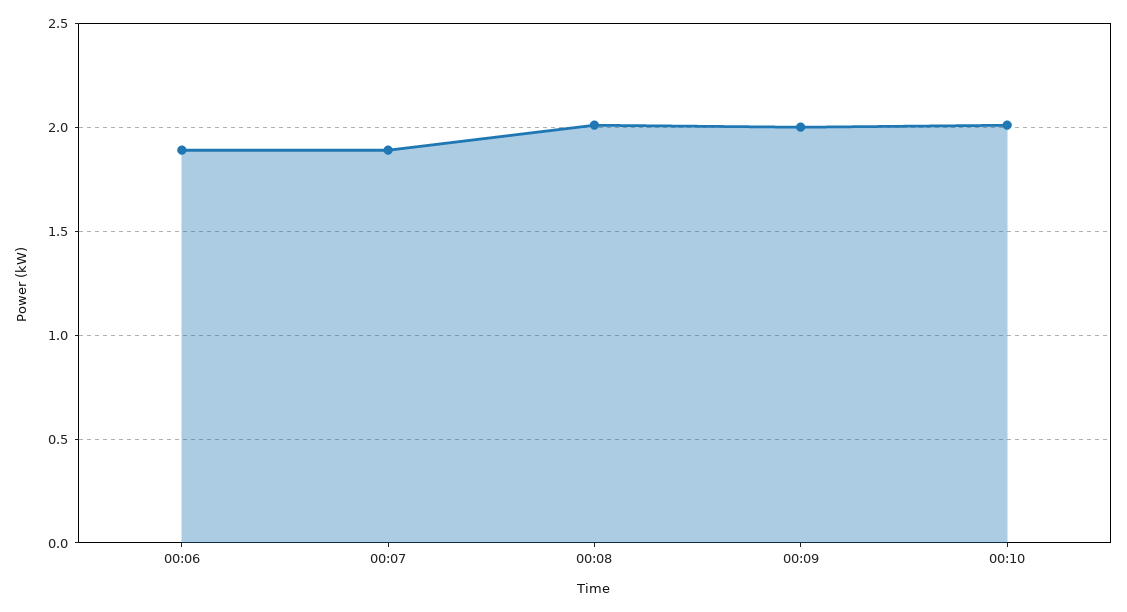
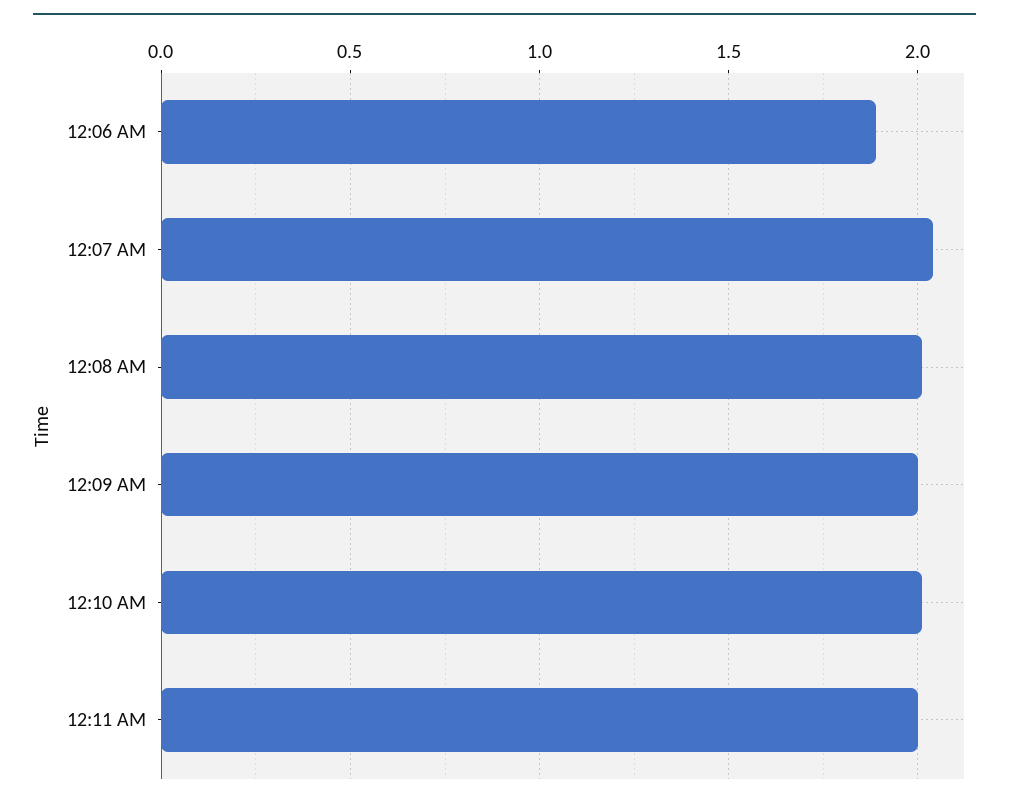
00:07: 1.9 -> 2.05
12:11 AM: none -> 2

